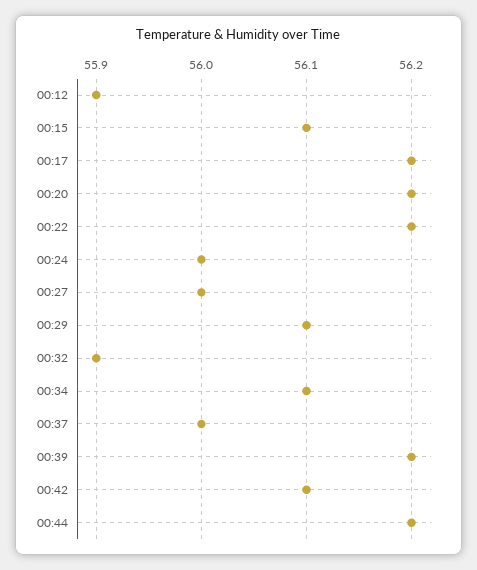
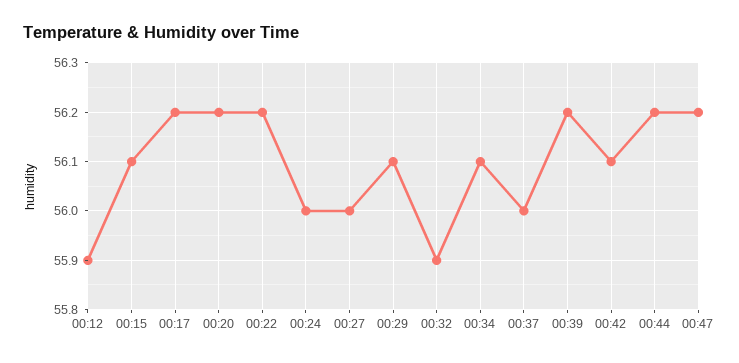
00:47: none -> 56.2

